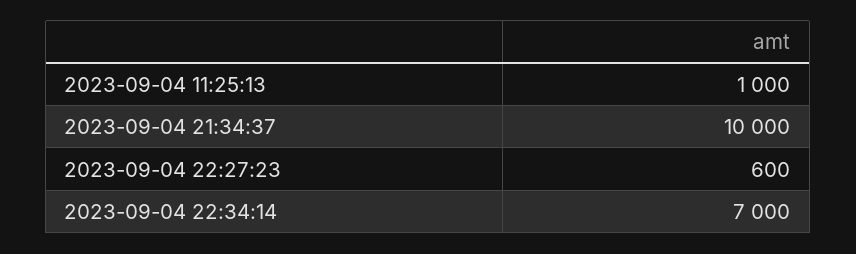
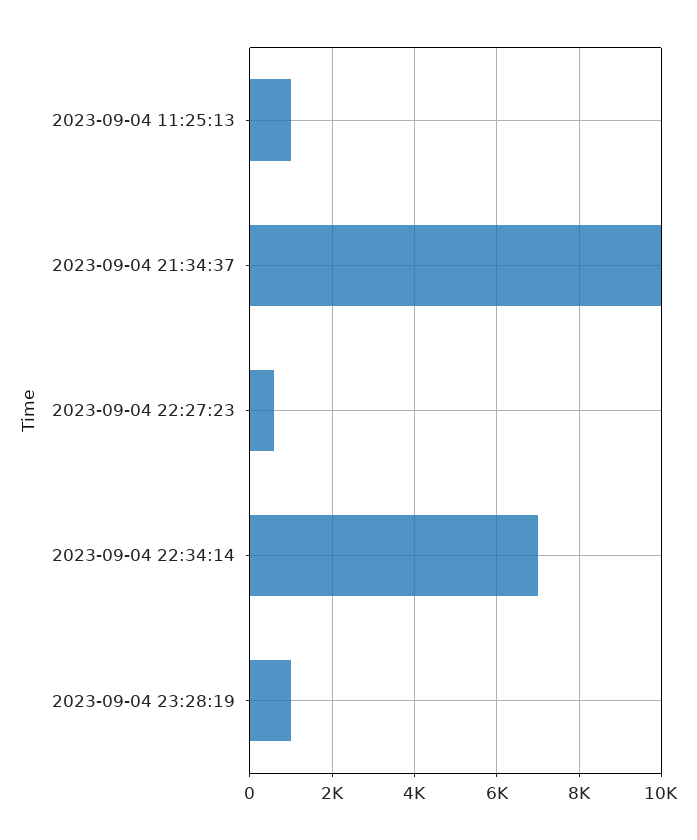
2023-09-04 23:28:19: none -> 1000

